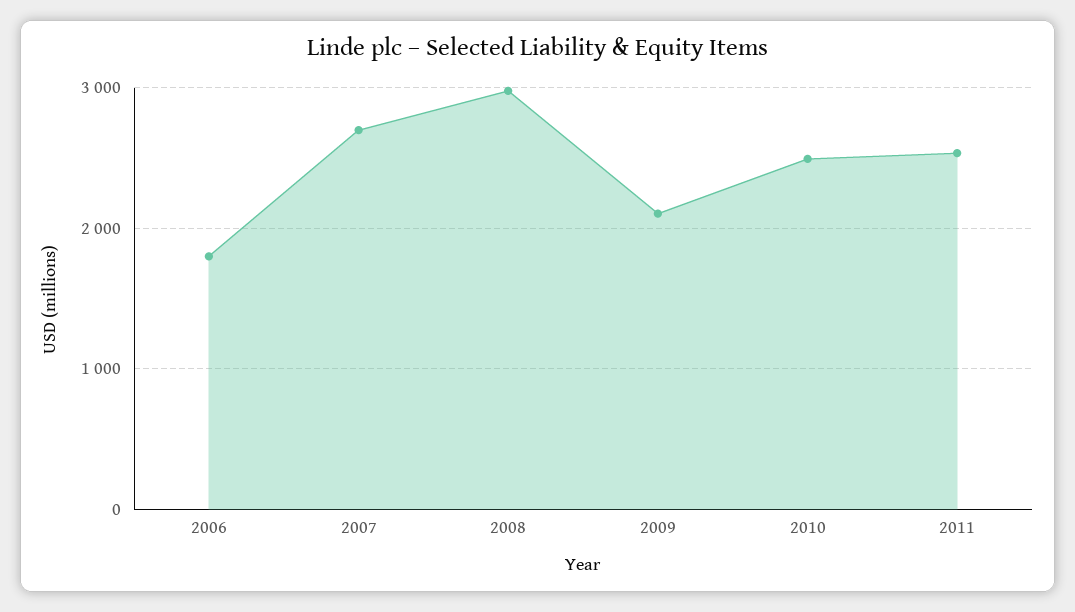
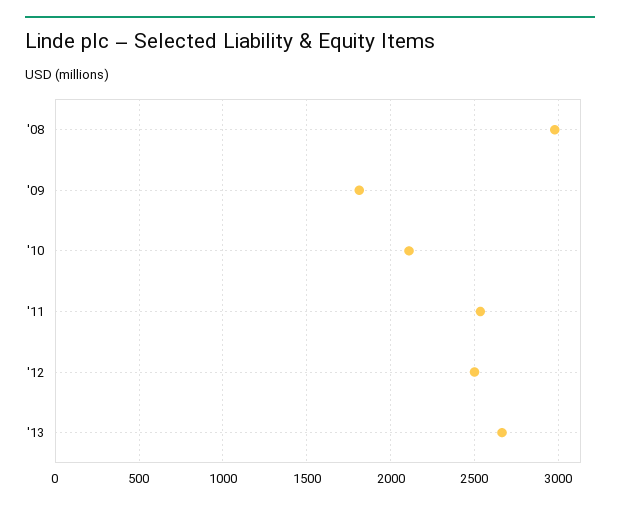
2006: 1800 -> none
2007: 2700 -> none
2009: 2100 -> 1800
2010: 2500 -> 2100
'12: none -> 2500
'13: none -> 2650

